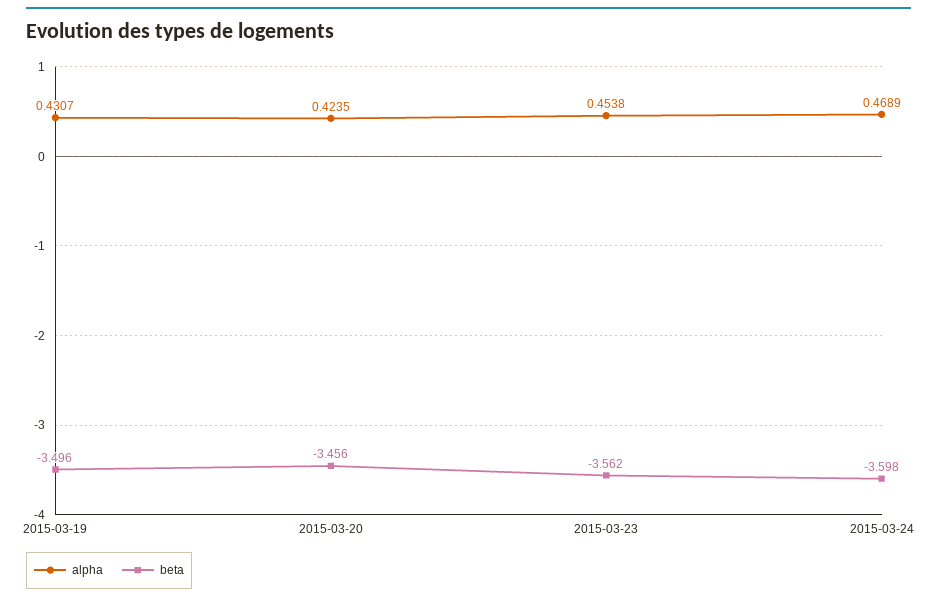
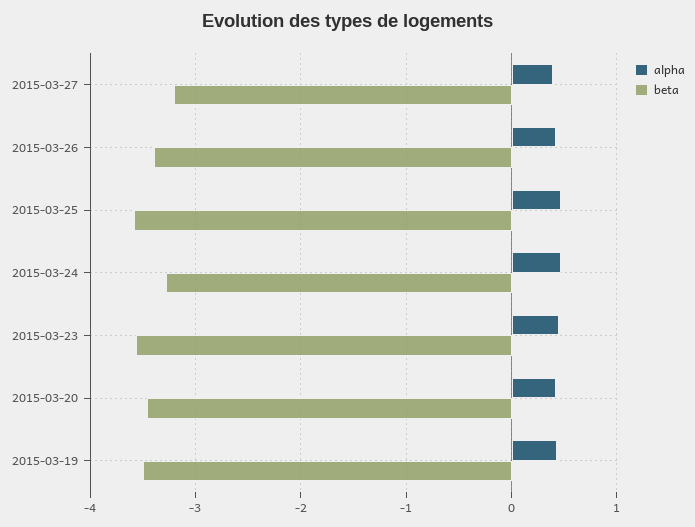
beta, 2015-03-24: -3.598 -> -3.3
alpha, 2015-03-27: none -> 0.4
beta, 2015-03-27: none -> -3.2
alpha, 2015-03-26: none -> 0.4
beta, 2015-03-26: none -> -3.4
alpha, 2015-03-25: none -> 0.5
beta, 2015-03-25: none -> -3.6

